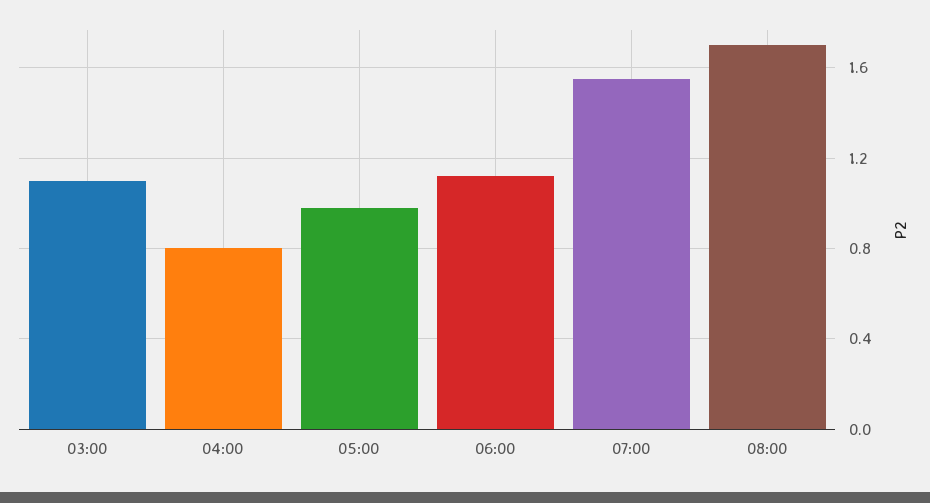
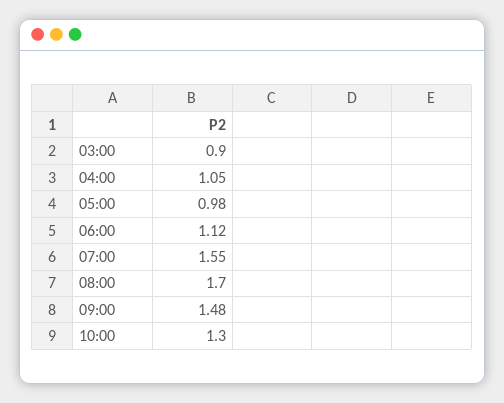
03:00: 1.1 -> 0.9
04:00: 0.8 -> 1.05
09:00: none -> 1.48
10:00: none -> 1.3

